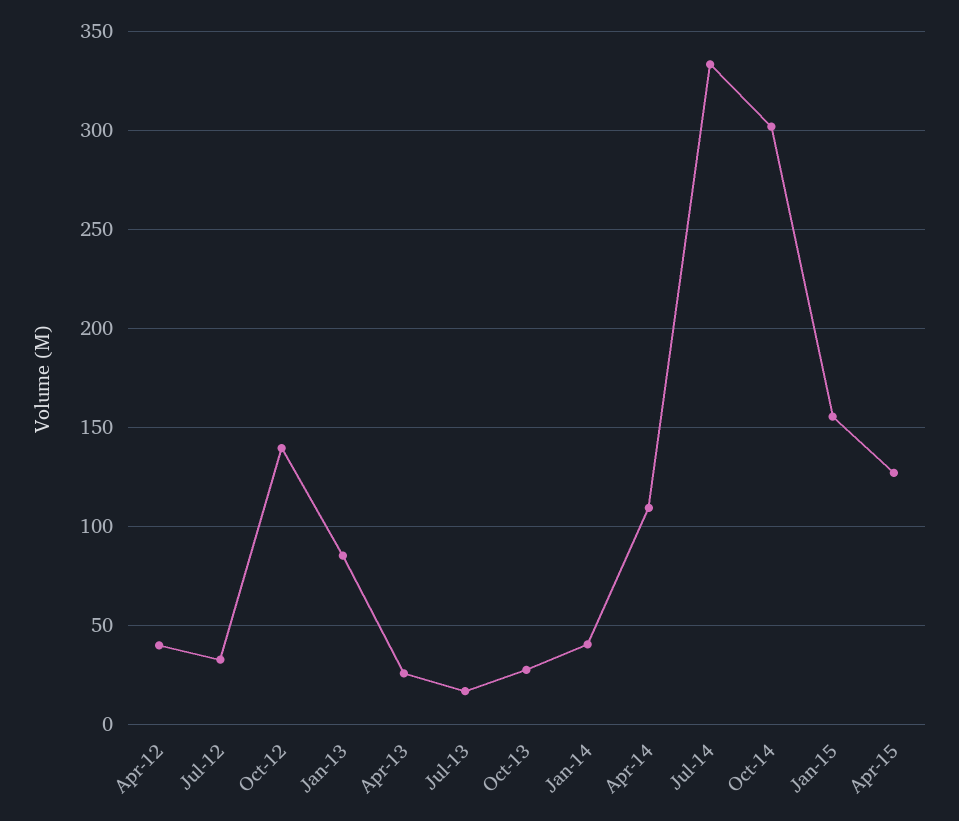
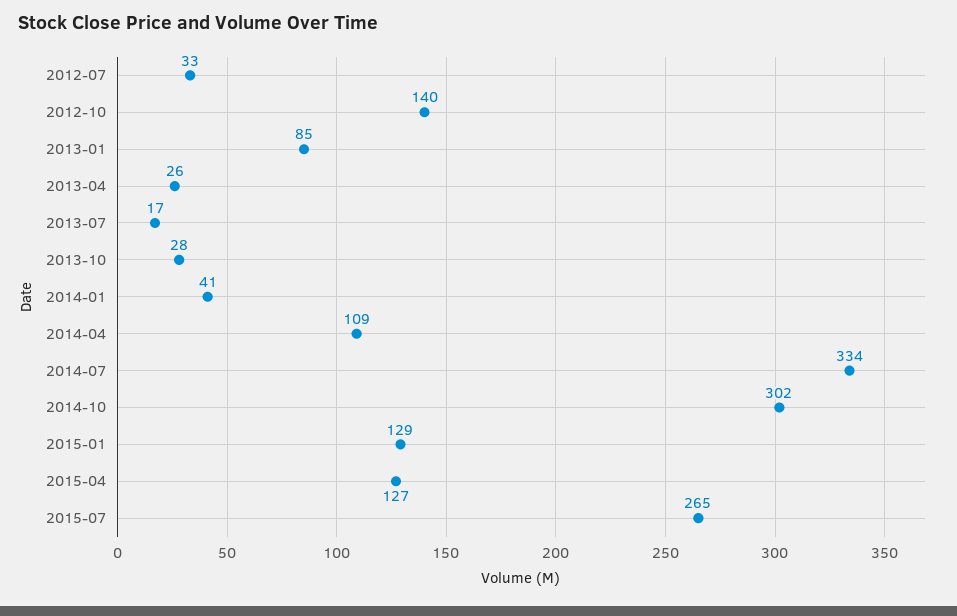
Apr-12: 40 -> none
Jan-15: 155 -> 129
2015-07: none -> 265

